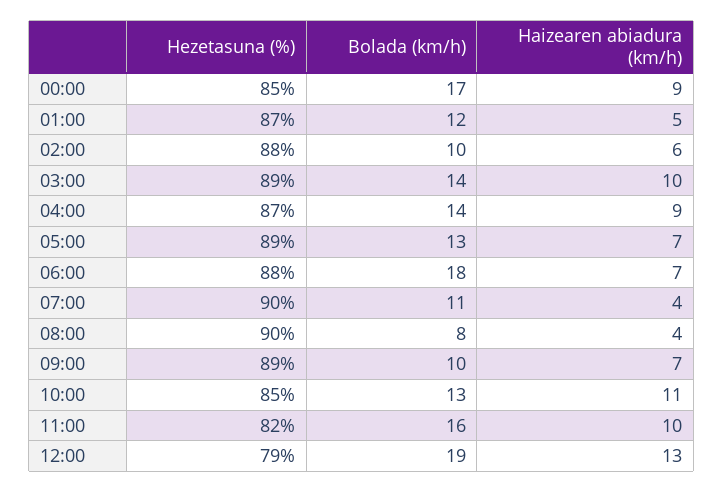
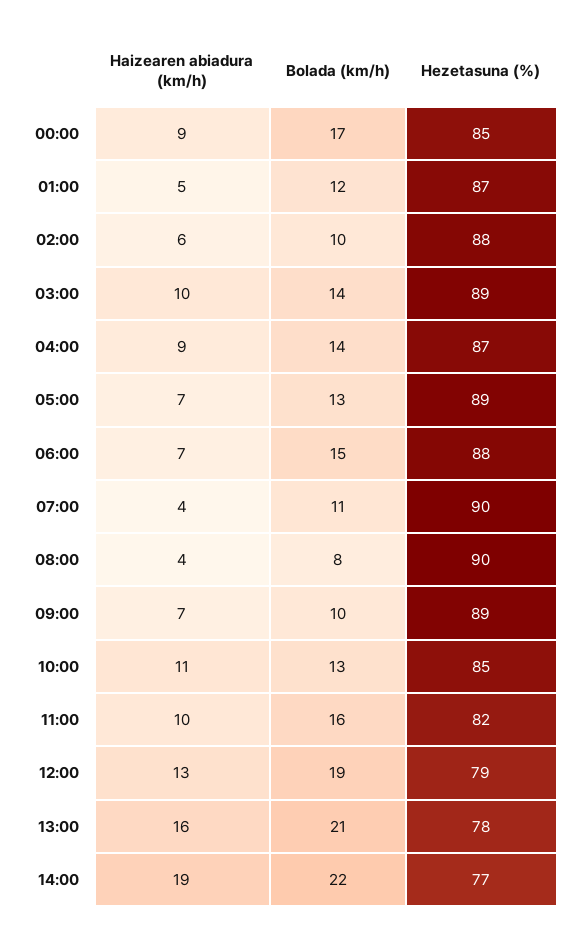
Bolada (km/h), 06:00: 18 -> 15
Haizearen abiadura (km/h), 13:00: none -> 16
Bolada (km/h), 13:00: none -> 21
Hezetasuna (%), 13:00: none -> 78
Haizearen abiadura (km/h), 14:00: none -> 19
Bolada (km/h), 14:00: none -> 22
Hezetasuna (%), 14:00: none -> 77

